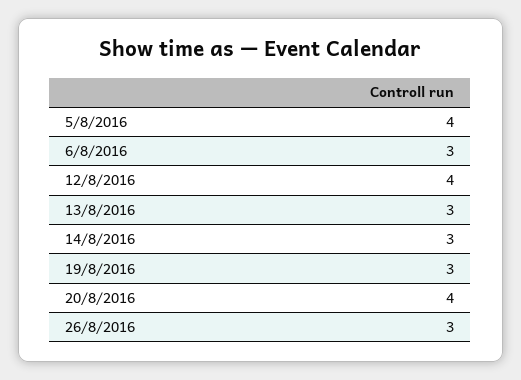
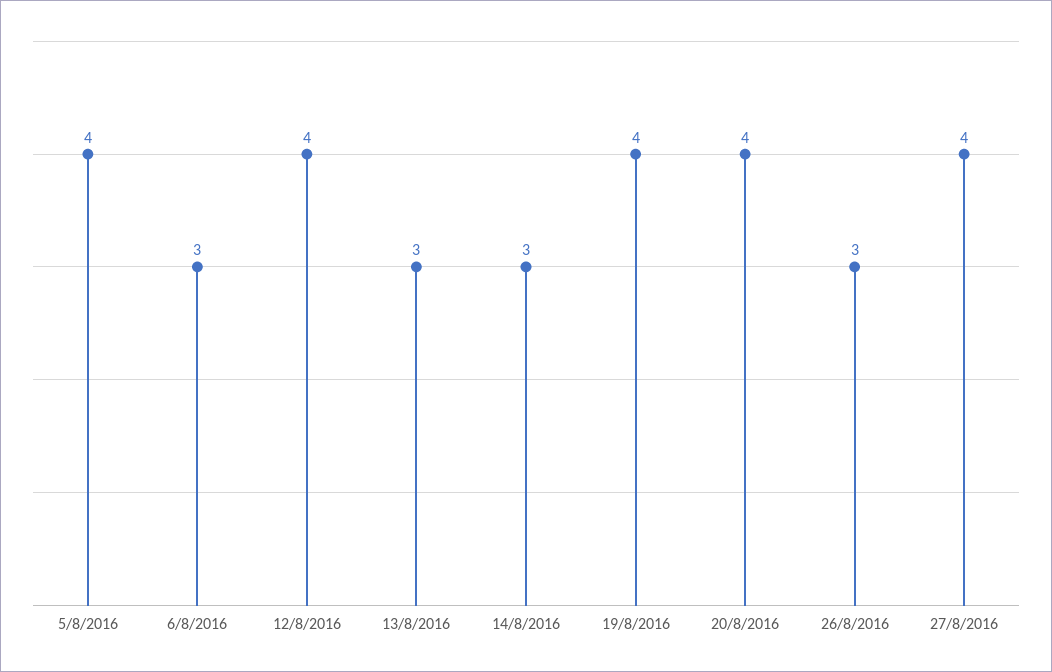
19/8/2016: 3 -> 4
27/8/2016: none -> 4

